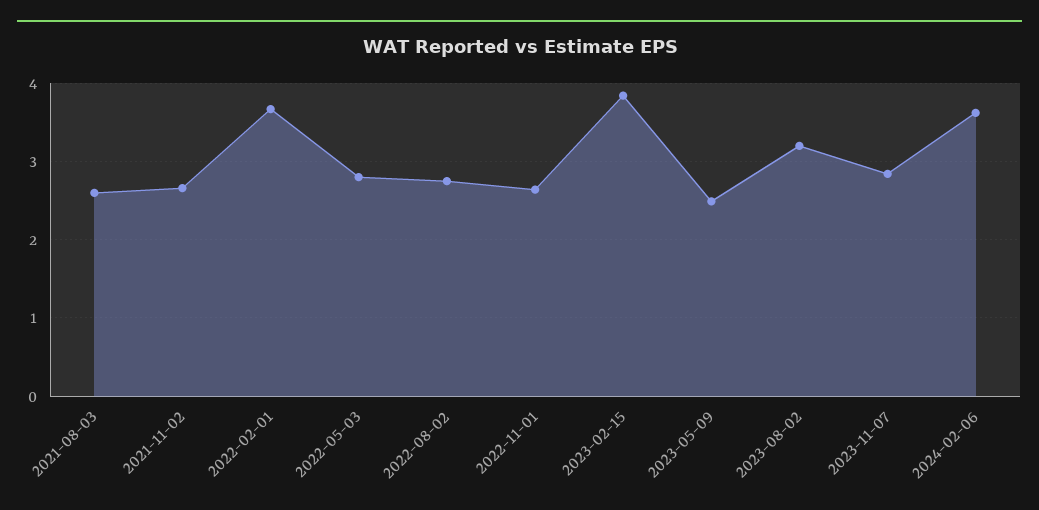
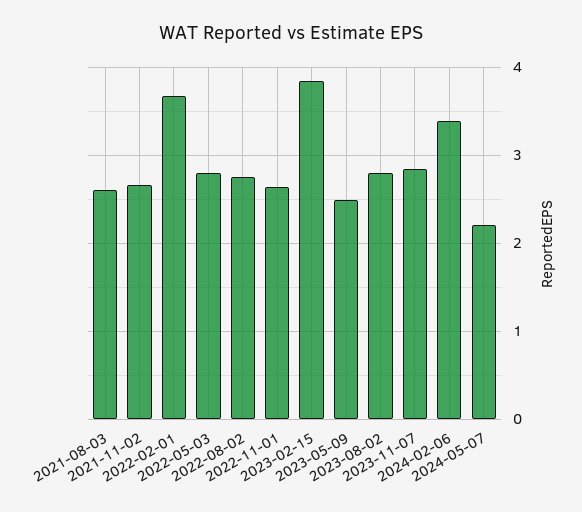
2023-08-02: 3.2 -> 2.8
2024-02-06: 3.6 -> 3.4
2024-05-07: none -> 2.2

